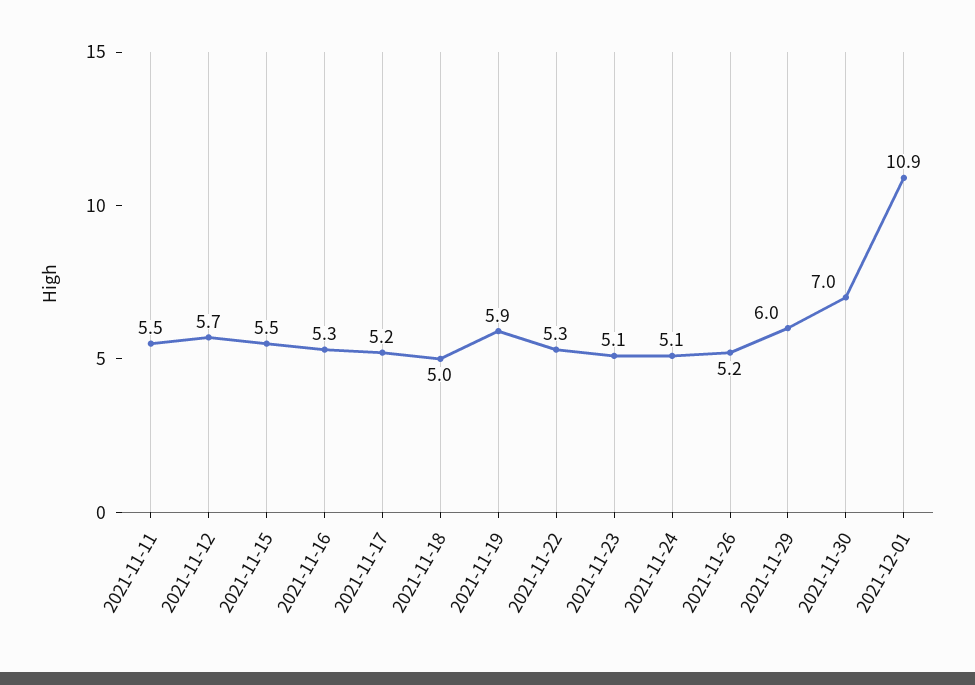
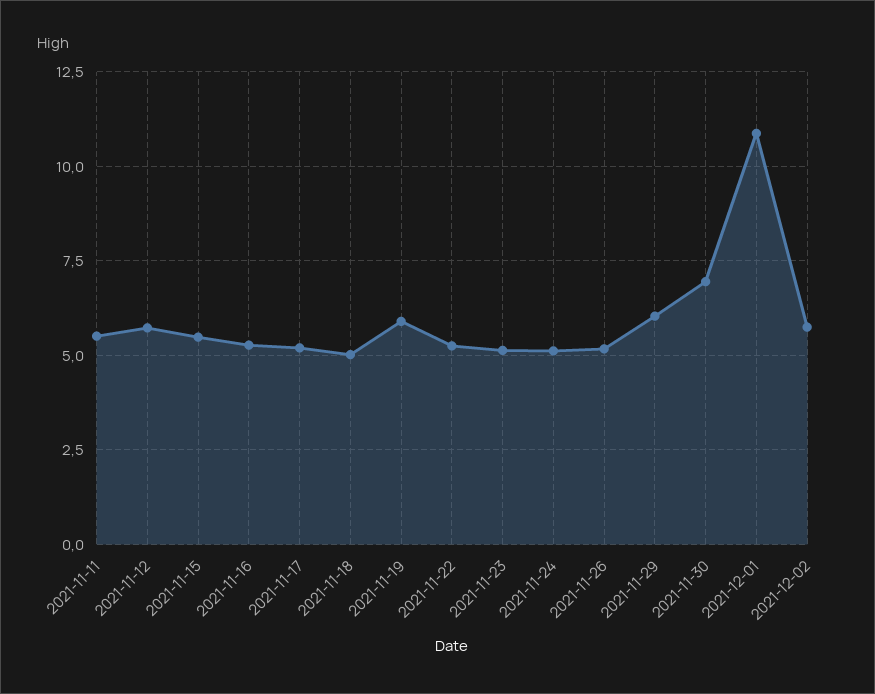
2021-12-02: none -> 5.75

